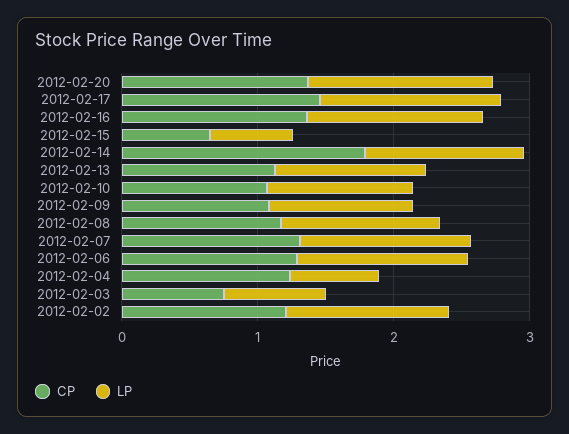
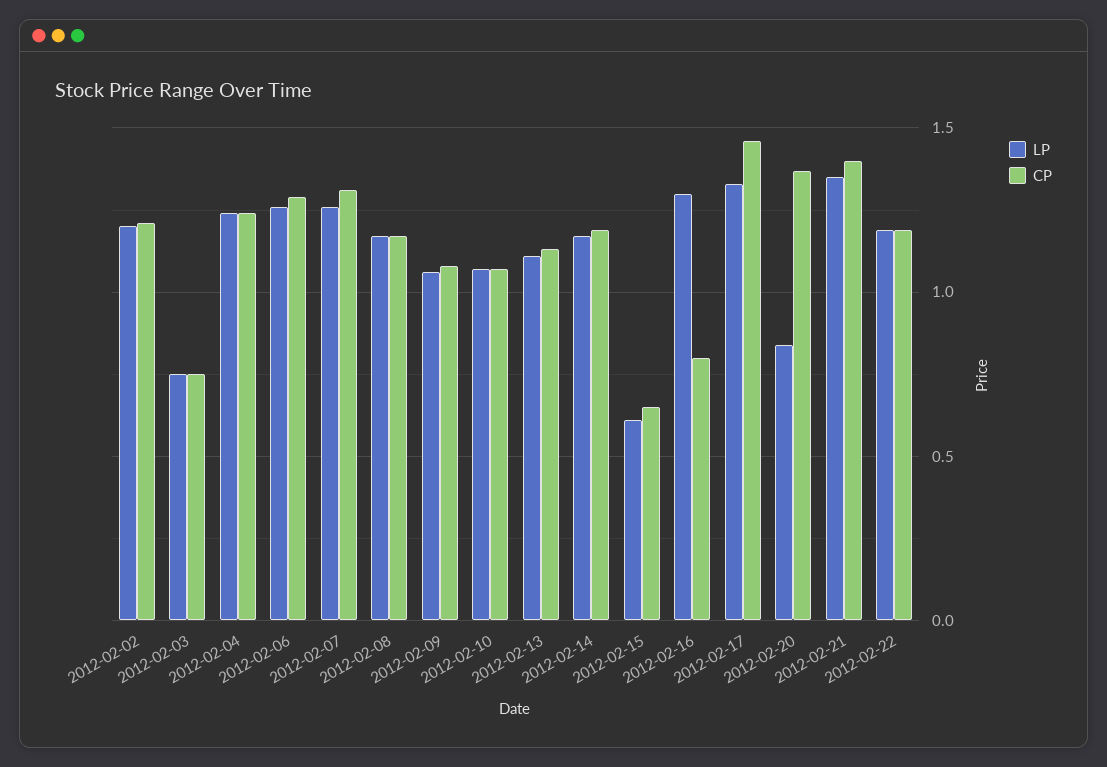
LP, 2012-02-20: 1.4 -> 0.85
CP, 2012-02-16: 1.4 -> 0.8
CP, 2012-02-14: 1.8 -> 1.2
LP, 2012-02-04: 0.6 -> 1.25
LP, 2012-02-21: none -> 1.35
CP, 2012-02-21: none -> 1.4
LP, 2012-02-22: none -> 1.2
CP, 2012-02-22: none -> 1.2

